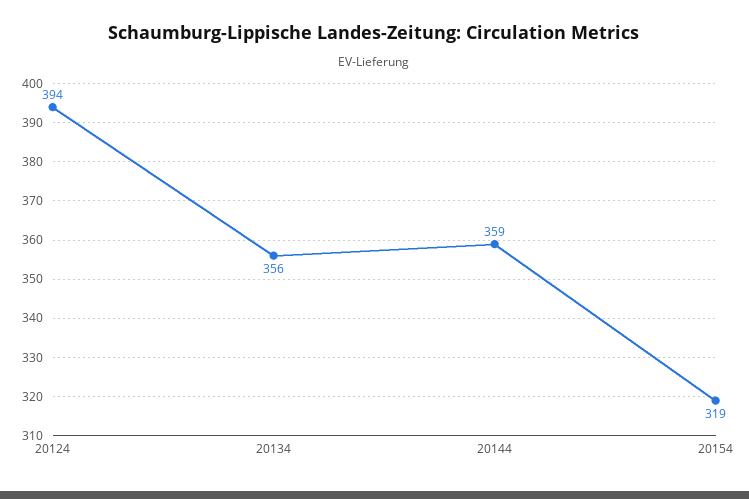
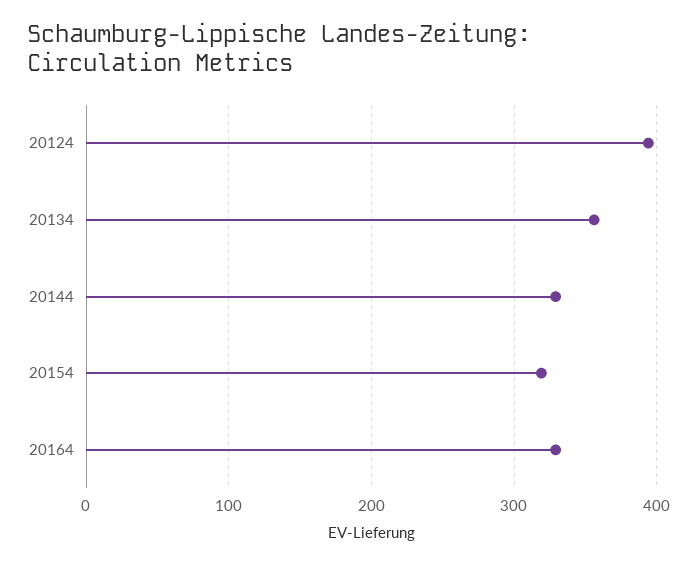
20144: 359 -> 330
20164: none -> 330

